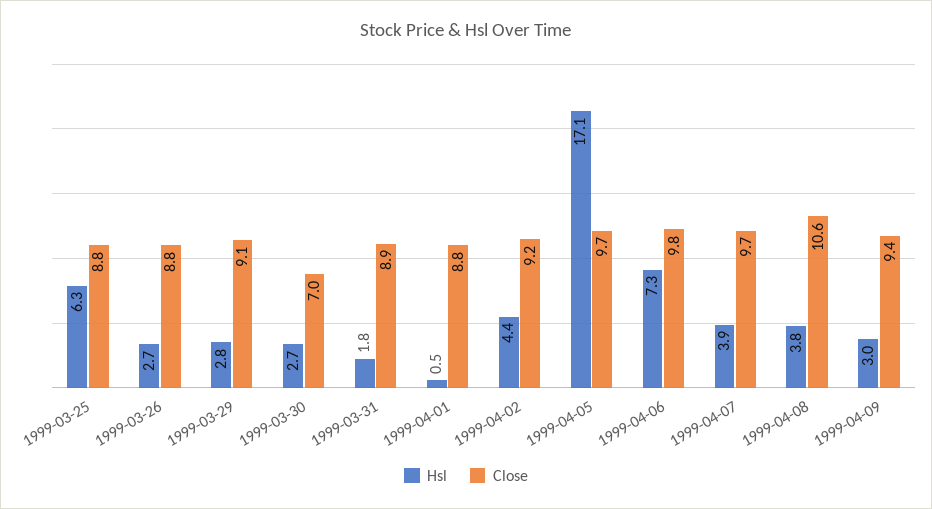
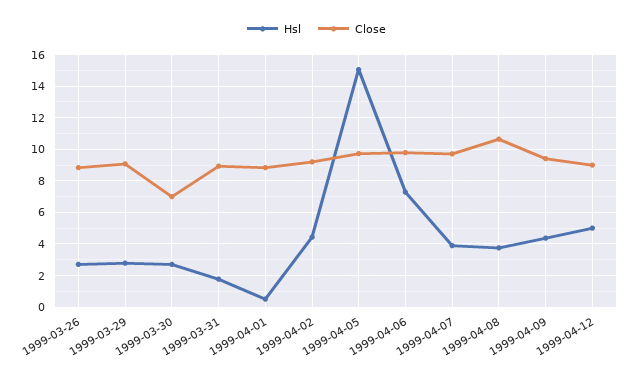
Hsl, 1999-03-25: 6.3 -> none
Close, 1999-03-25: 8.8 -> none
Hsl, 1999-04-05: 17.1 -> 15
Hsl, 1999-04-09: 3 -> 4.5
Hsl, 1999-04-12: none -> 5
Close, 1999-04-12: none -> 9

